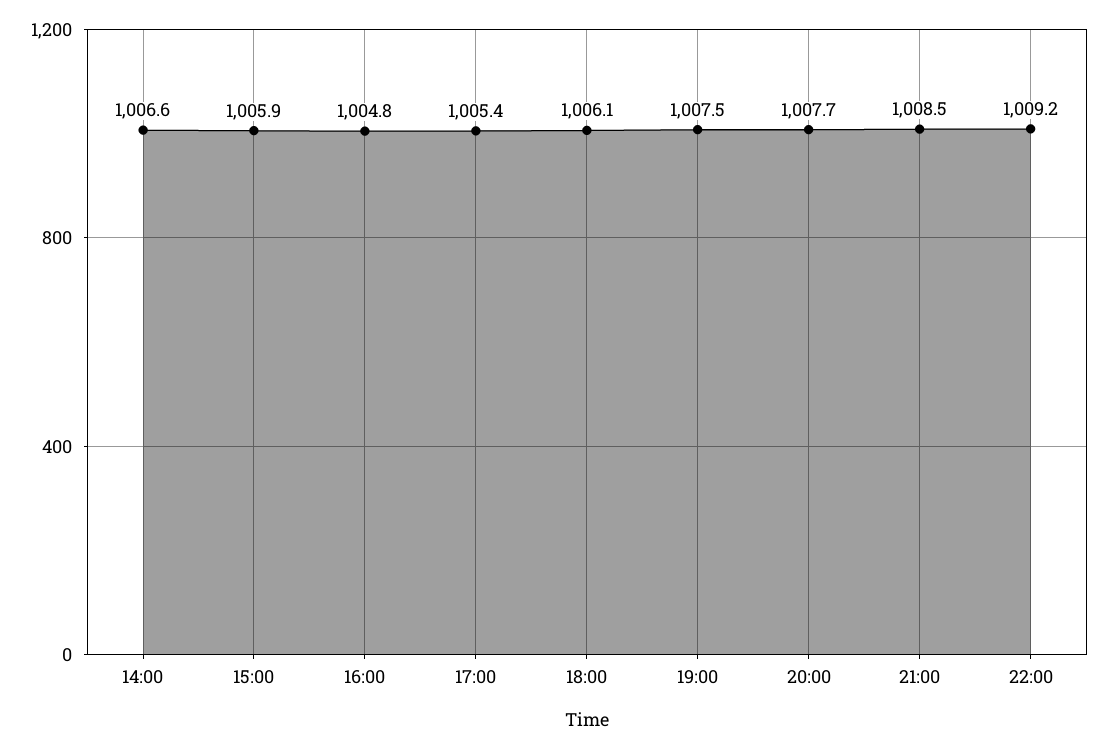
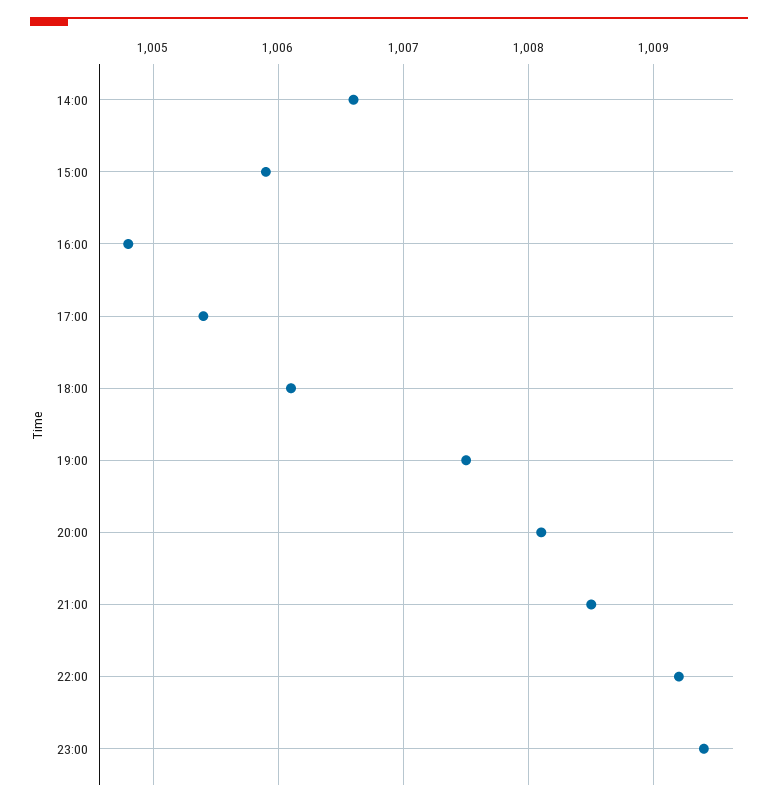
20:00: 1007.7 -> 1008.1
23:00: none -> 1009.4

